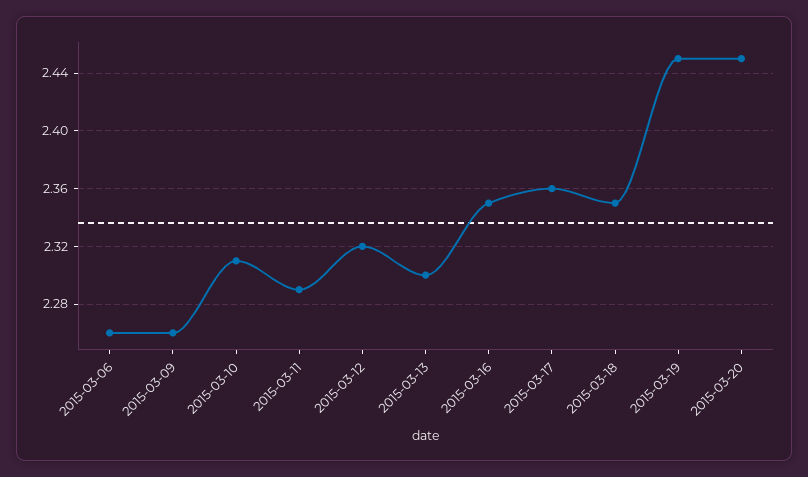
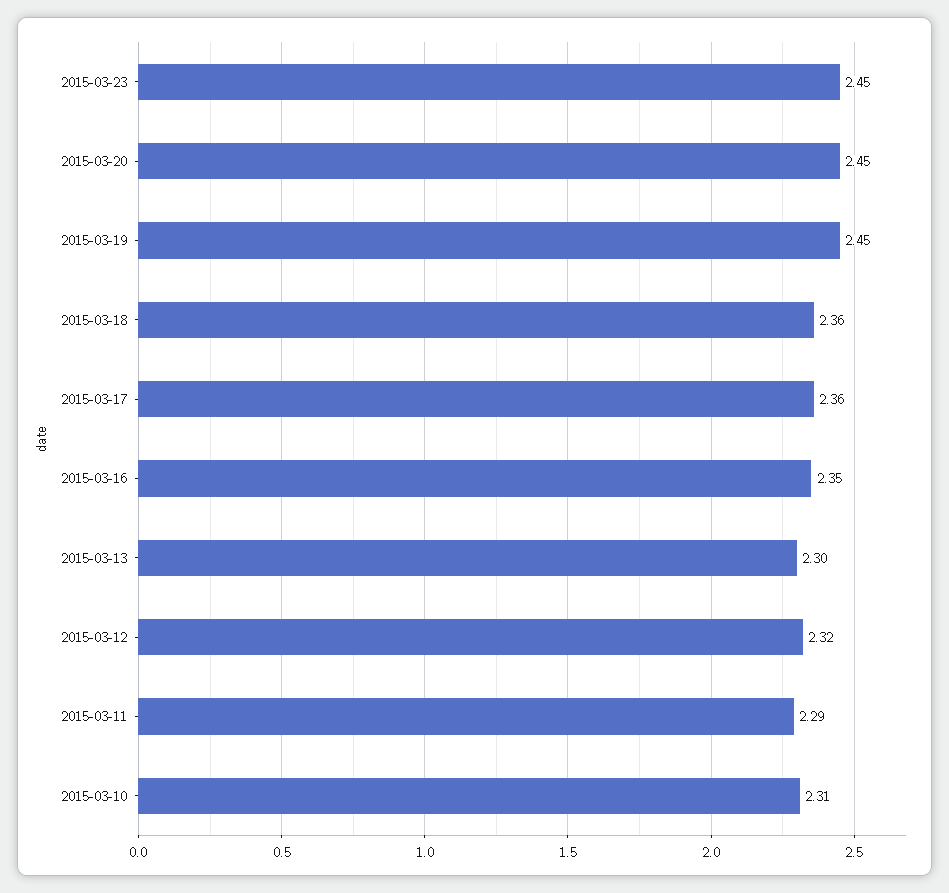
2015-03-06: 2.26 -> none
2015-03-09: 2.26 -> none
2015-03-18: 2.35 -> 2.36
2015-03-23: none -> 2.45

